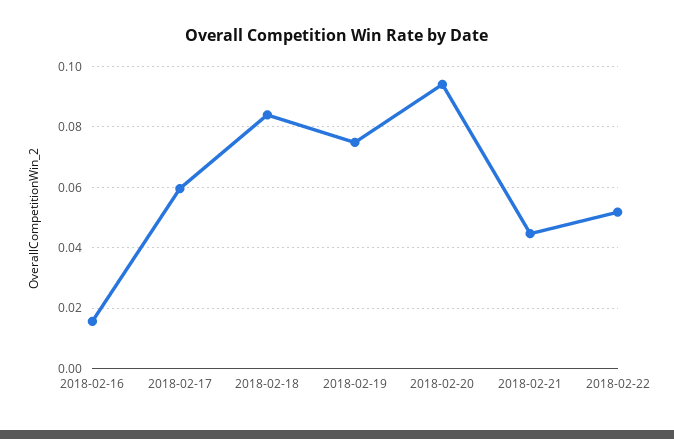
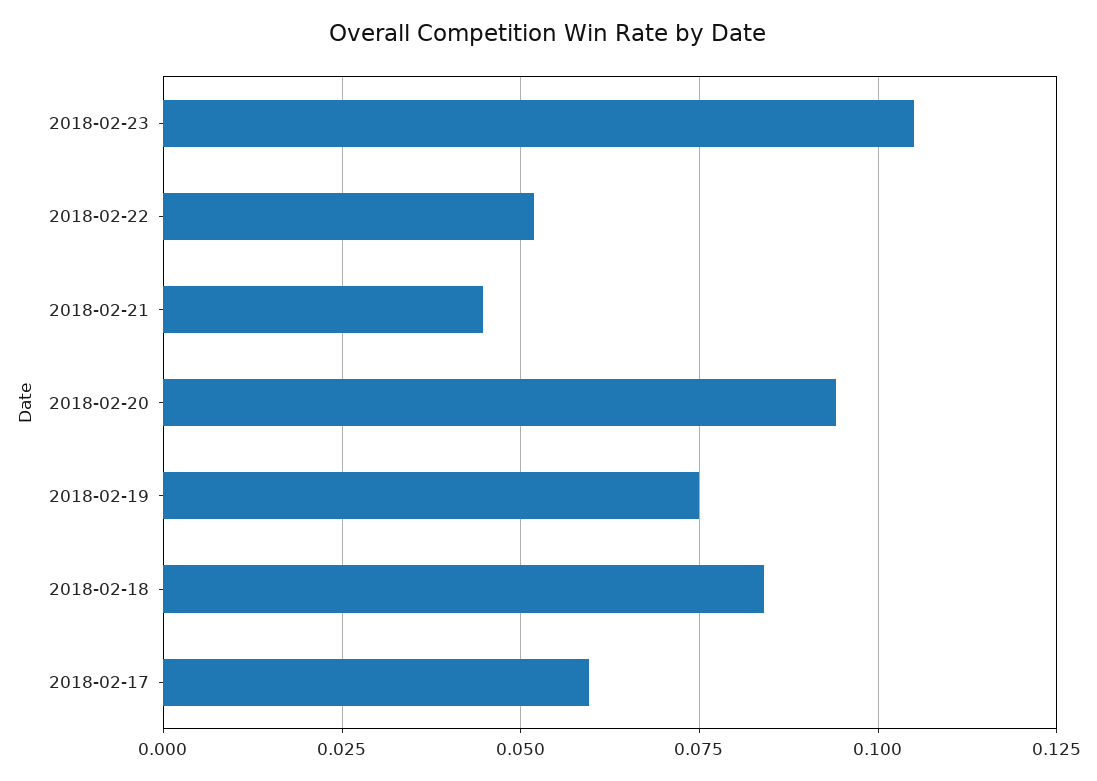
2018-02-16: 0.016 -> none
2018-02-23: none -> 0.105

